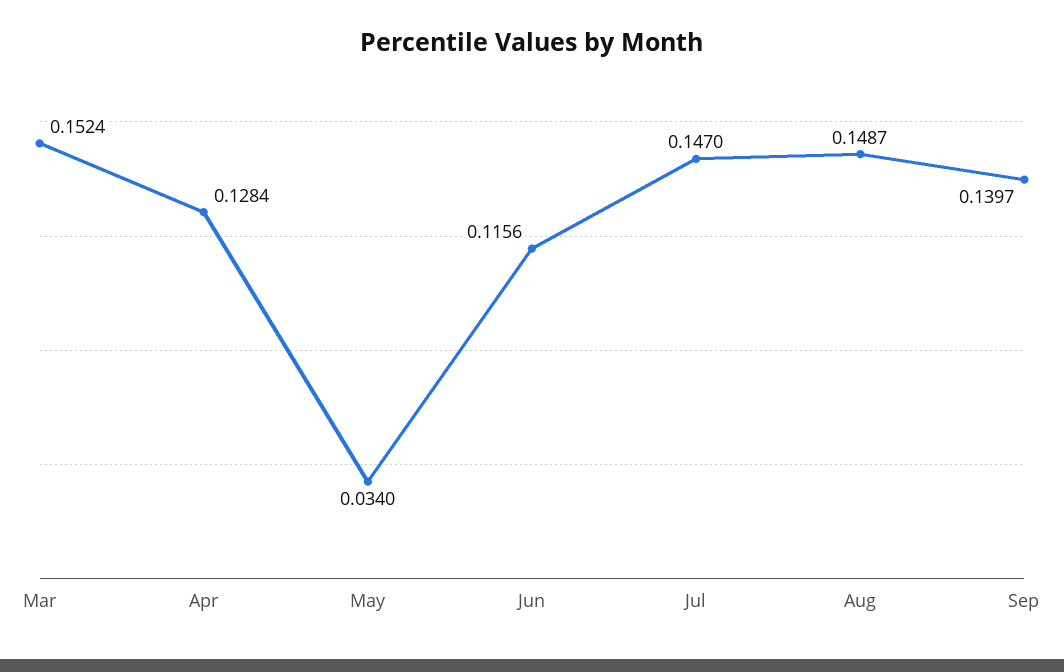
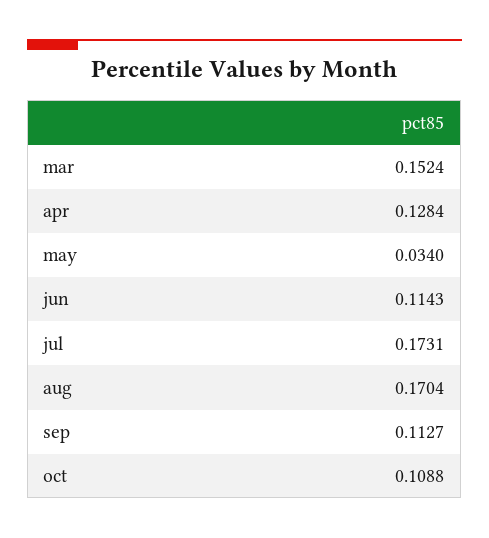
Jun: 0.1156 -> 0.1143
Jul: 0.147 -> 0.1731
Aug: 0.1487 -> 0.1704
Sep: 0.1397 -> 0.1127
oct: none -> 0.1088

